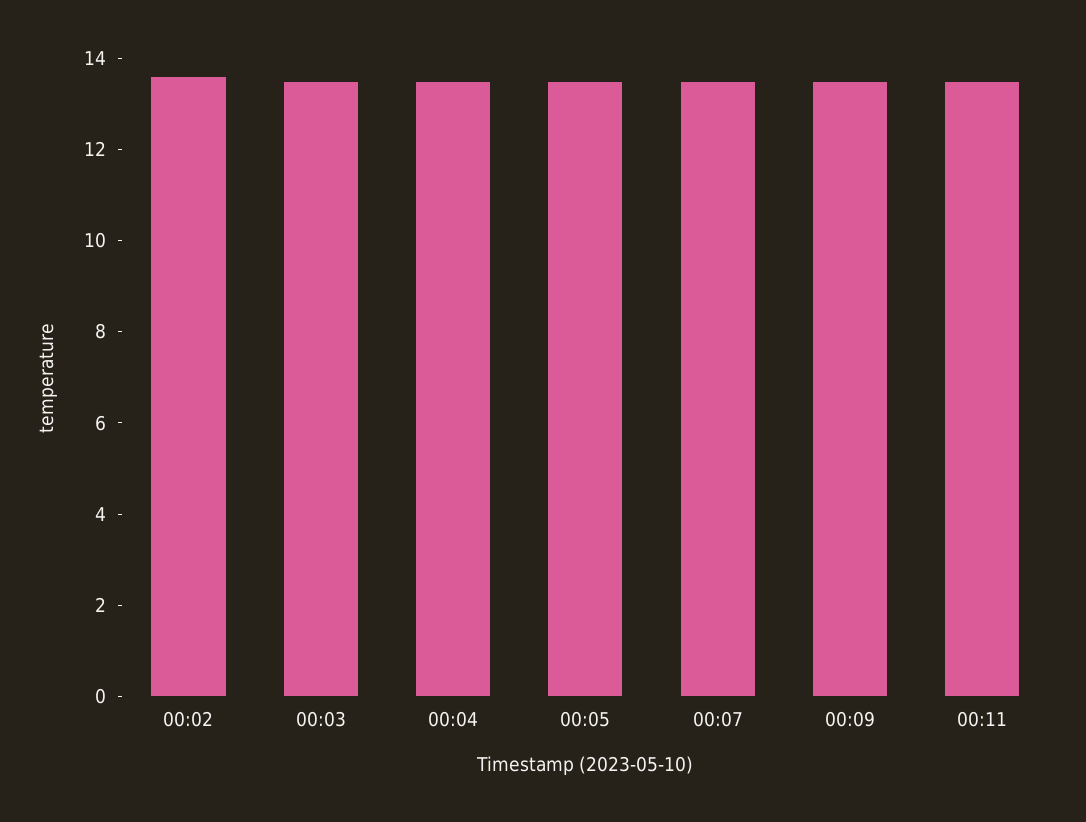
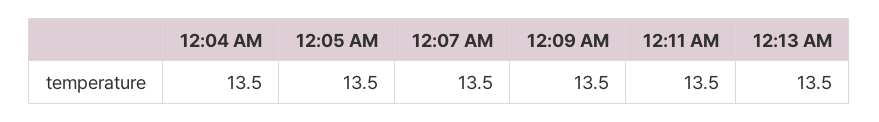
00:02: 13.5 -> none
00:03: 13.5 -> none
12:13 AM: none -> 13.5

